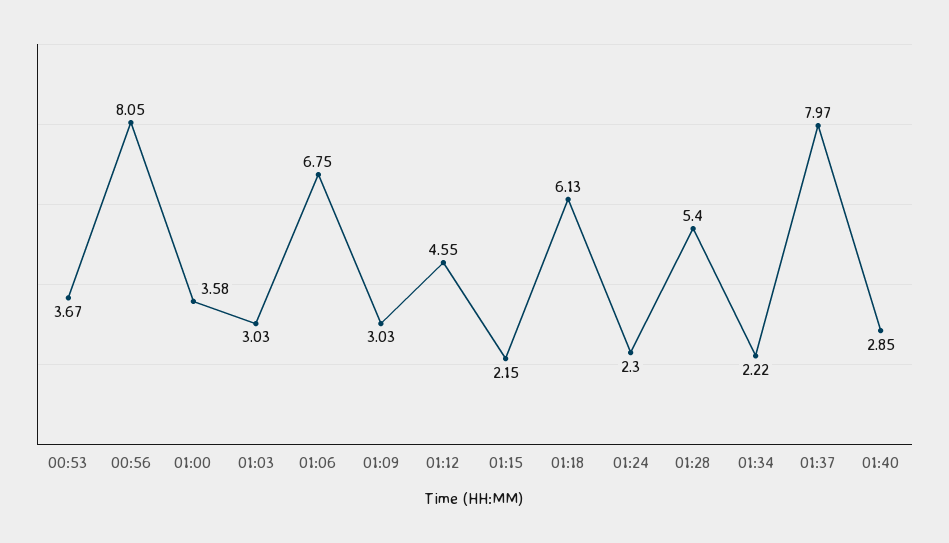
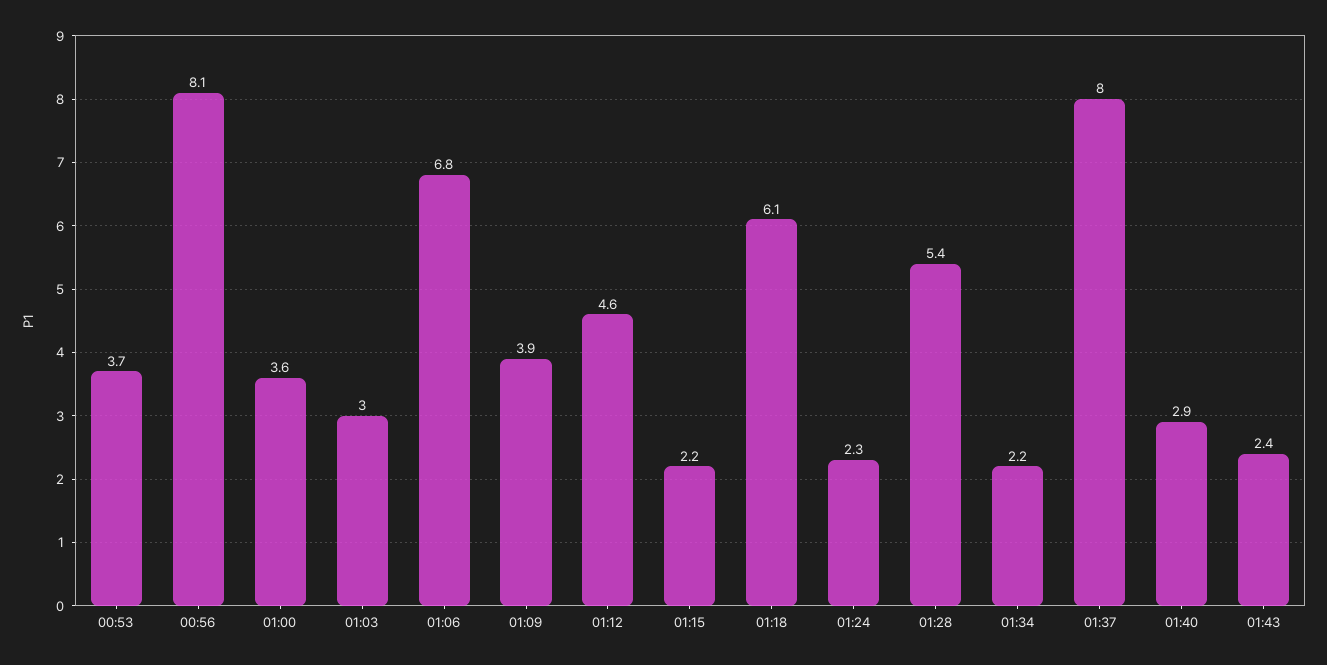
01:09: 3.03 -> 3.9
01:43: none -> 2.4

